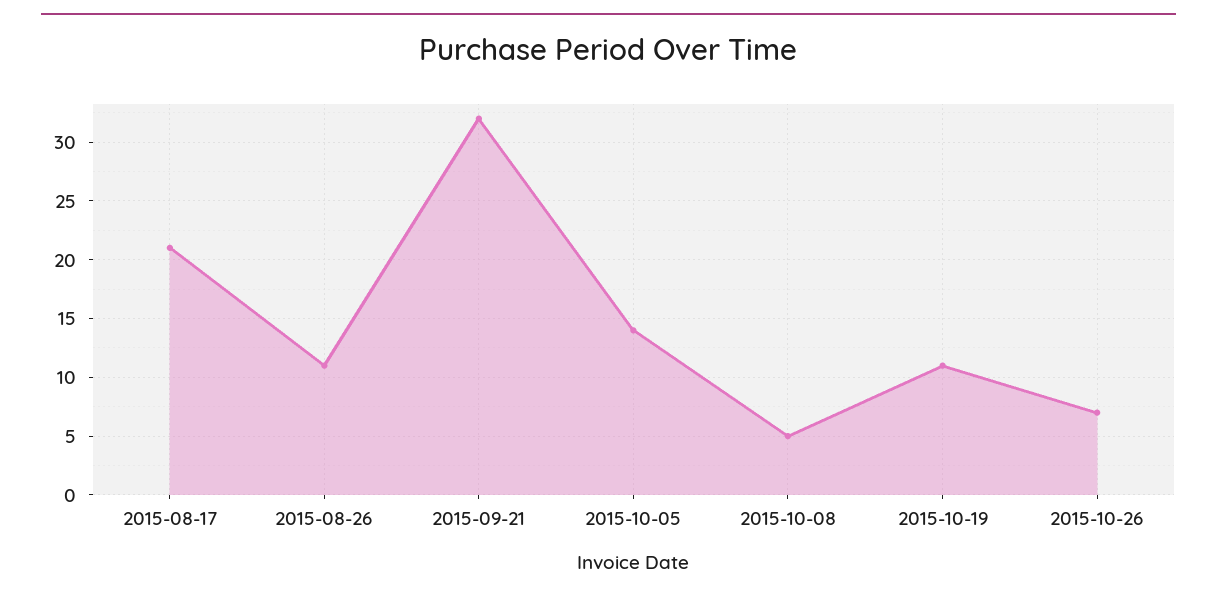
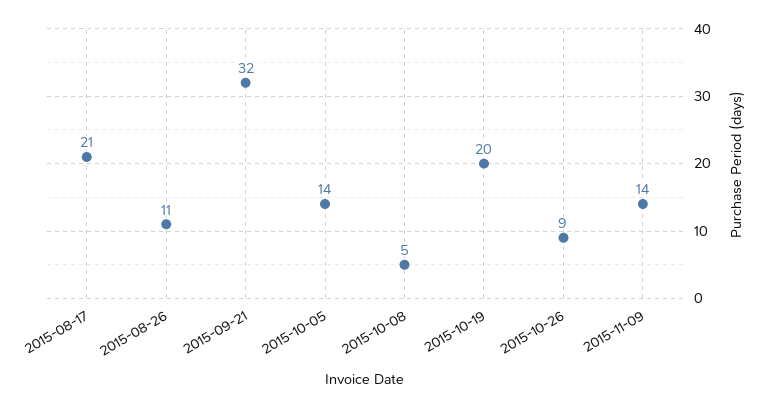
2015-10-19: 11 -> 20
2015-10-26: 7 -> 9
2015-11-09: none -> 14

